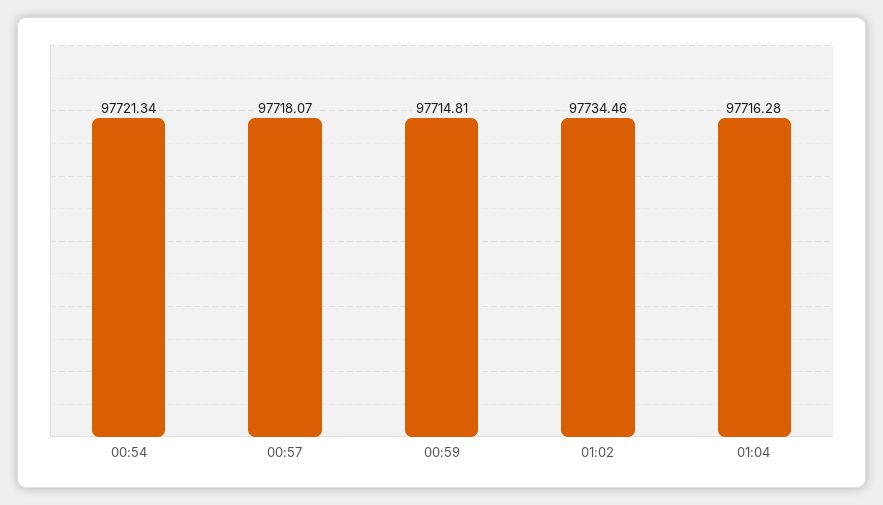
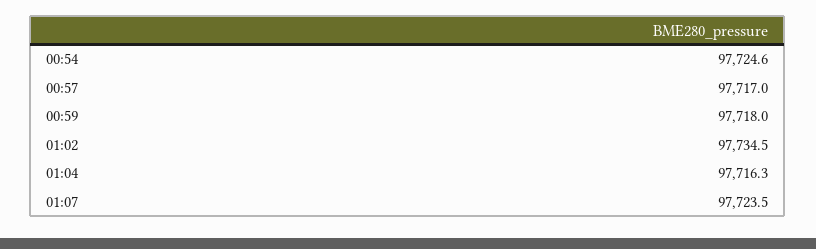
00:54: 97721.34 -> 97724.6
00:57: 97718.07 -> 97717
00:59: 97714.81 -> 97718
01:07: none -> 97723.5

